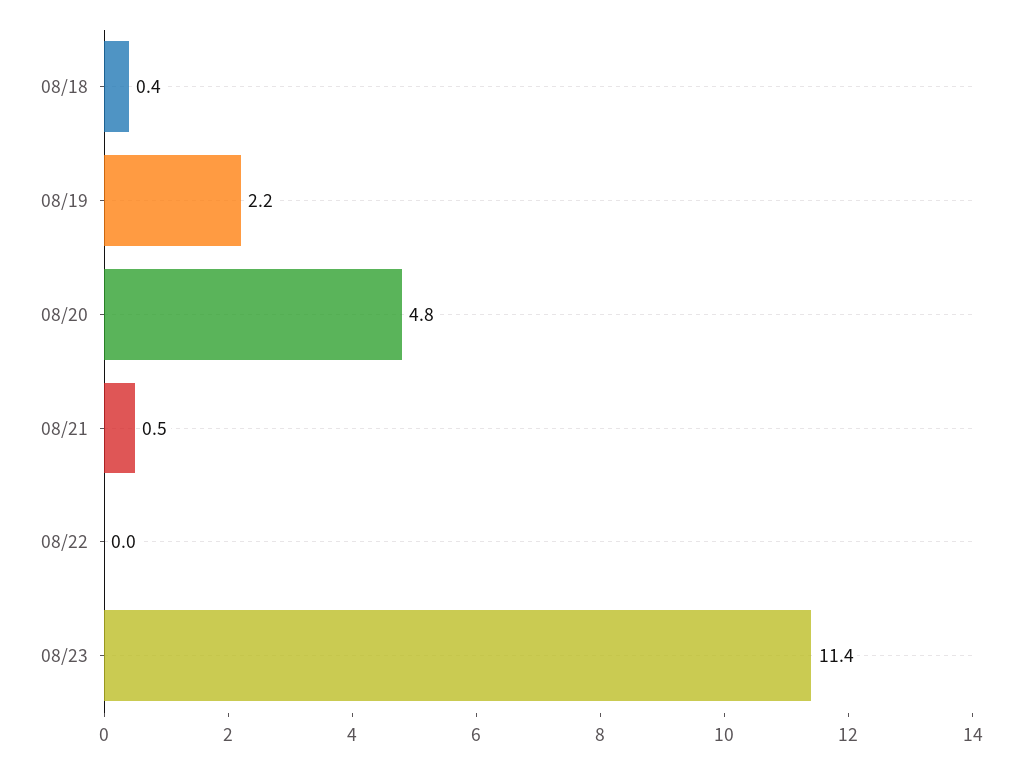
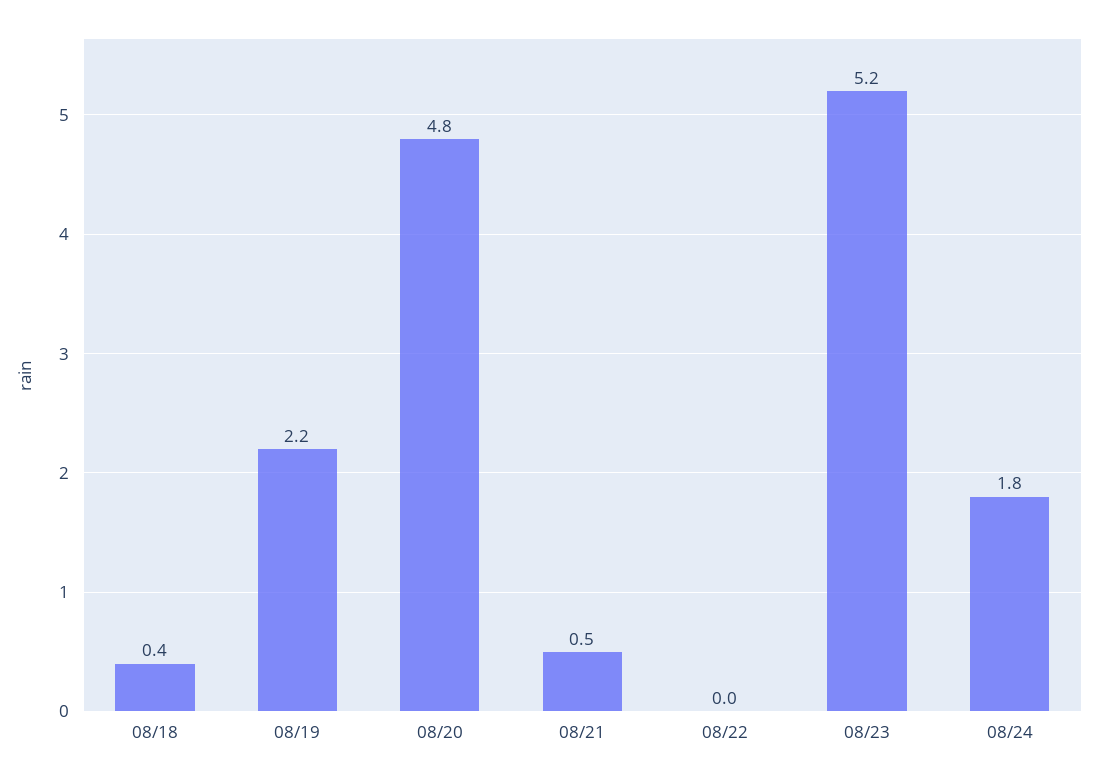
08/23: 11.4 -> 5.2
08/24: none -> 1.8

